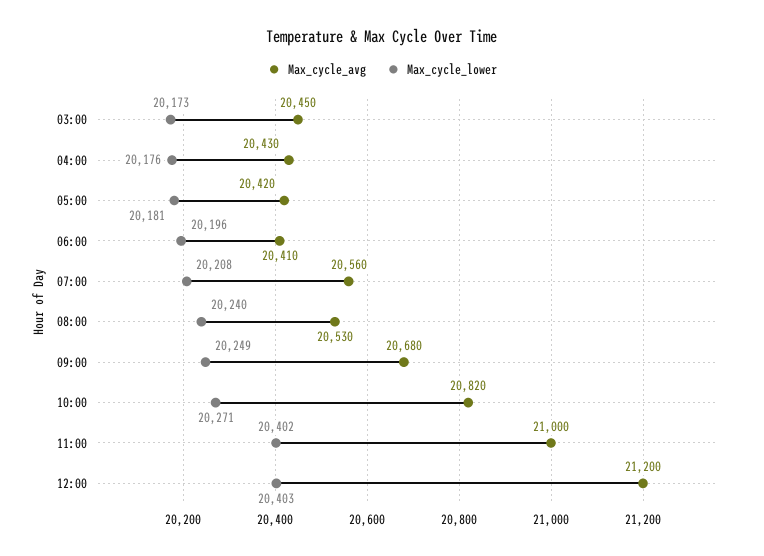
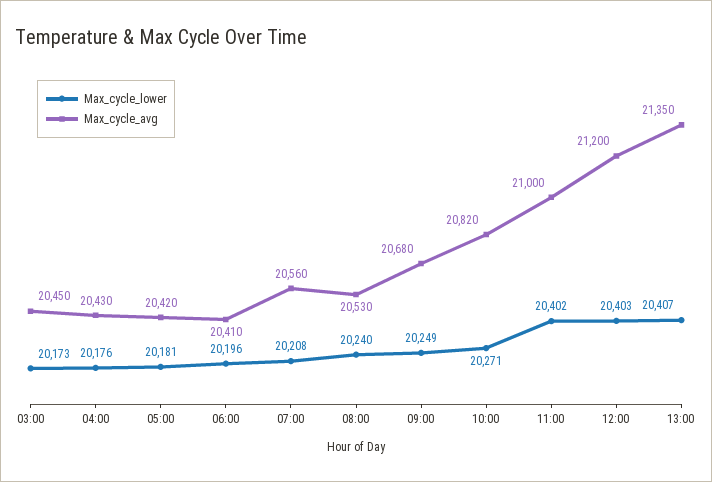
Max_cycle_lower, 13:00: none -> 20407
Max_cycle_avg, 13:00: none -> 21350

